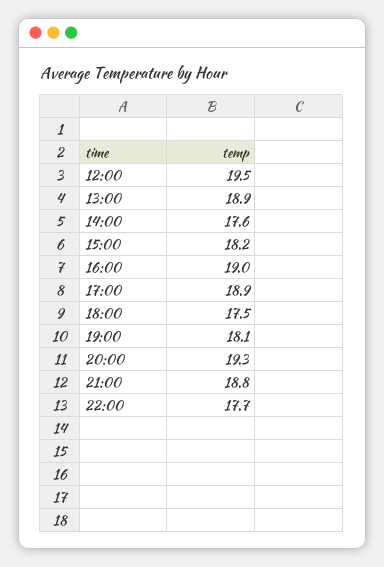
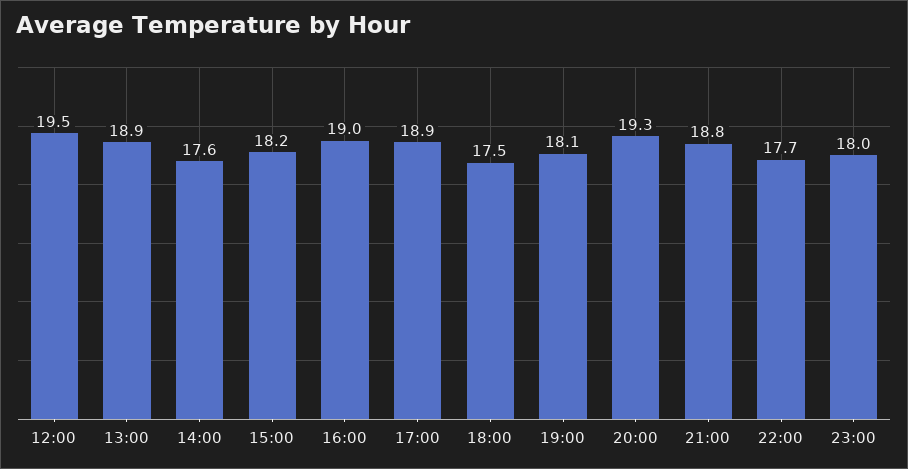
23:00: none -> 18

